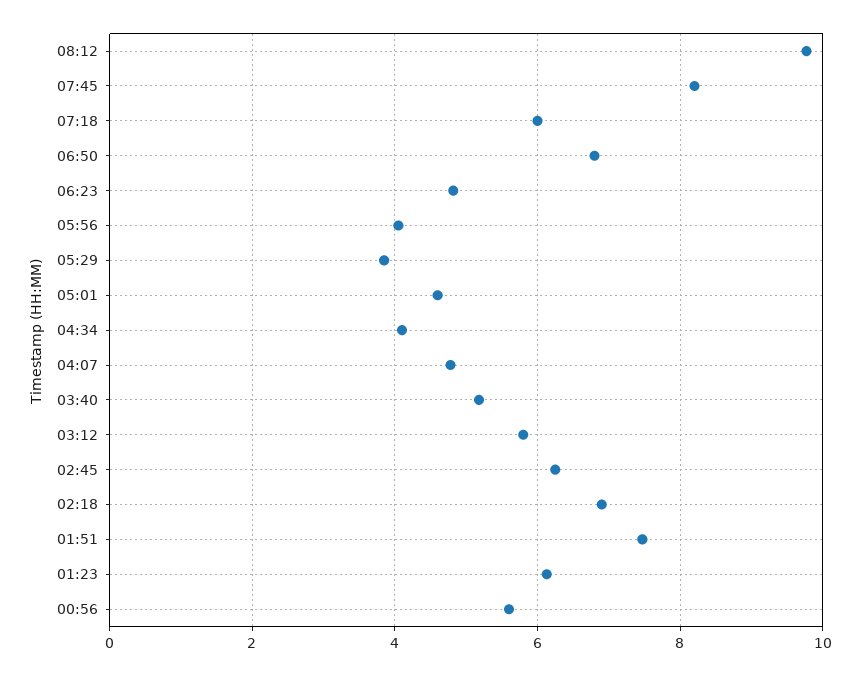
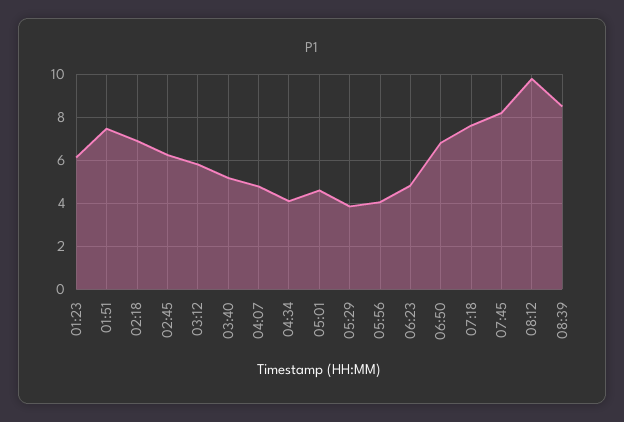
07:18: 6 -> 7.5
00:56: 5.6 -> none
08:39: none -> 8.5

